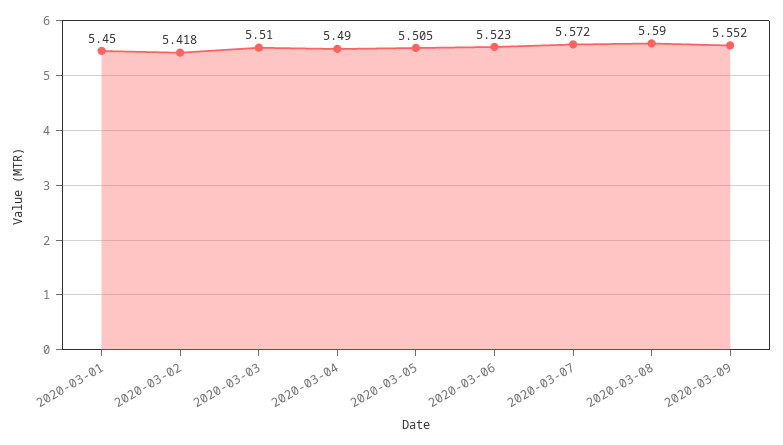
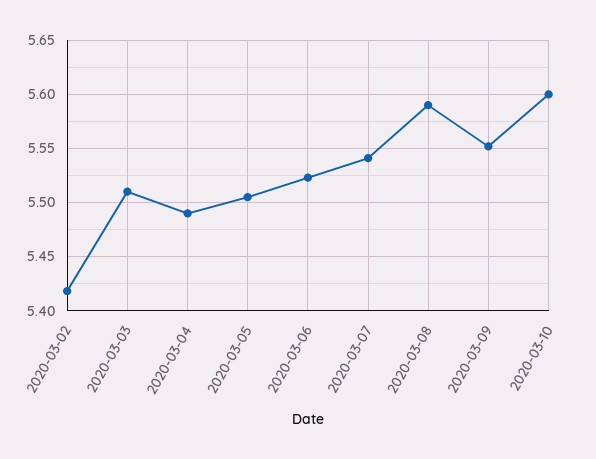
2020-03-01: 5.45 -> none
2020-03-07: 5.572 -> 5.54
2020-03-10: none -> 5.6

